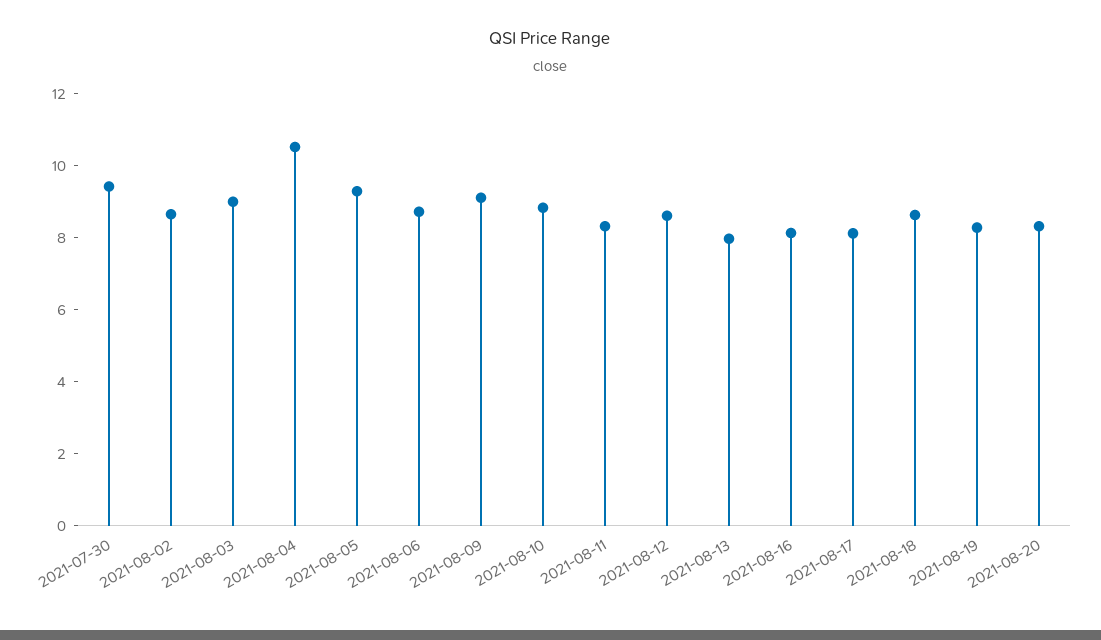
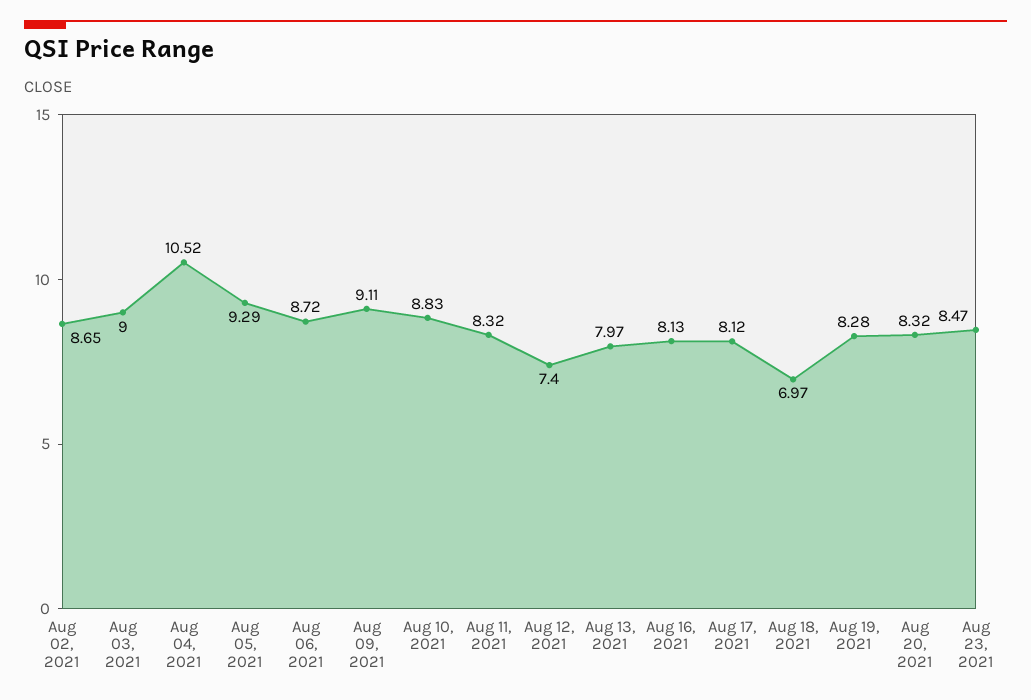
2021-07-30: 9.5 -> none
2021-08-12: 8.5 -> 7.4
2021-08-18: 8.5 -> 6.97
Aug 23, 2021: none -> 8.47

